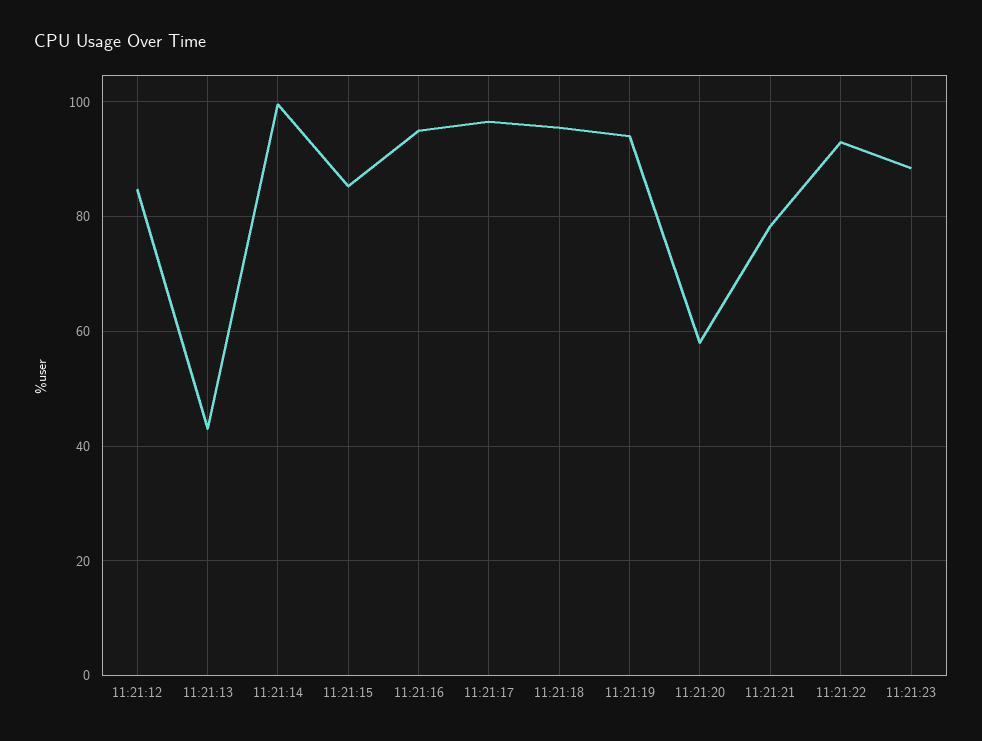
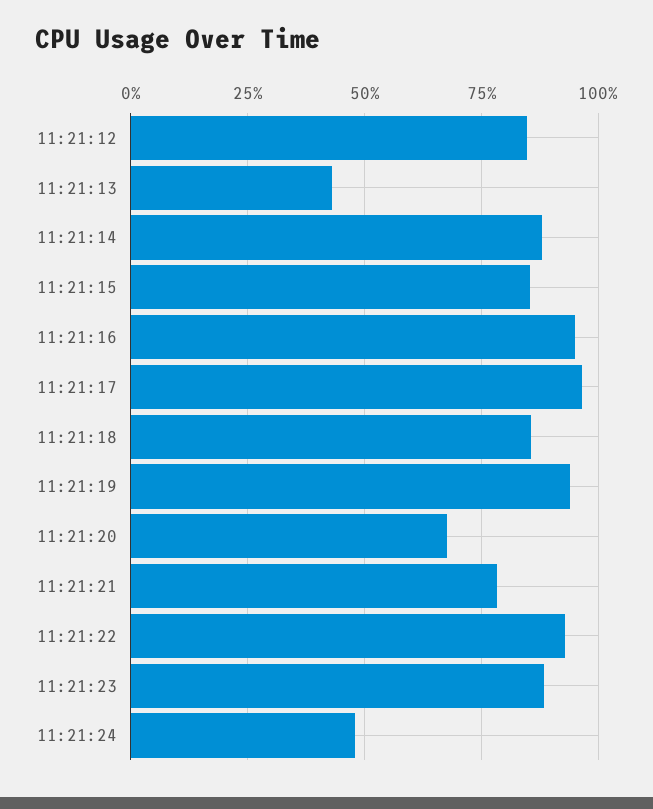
11:21:14: 100 -> 87.5
11:21:18: 96 -> 85
11:21:20: 58 -> 67.5
11:21:24: none -> 47.5

